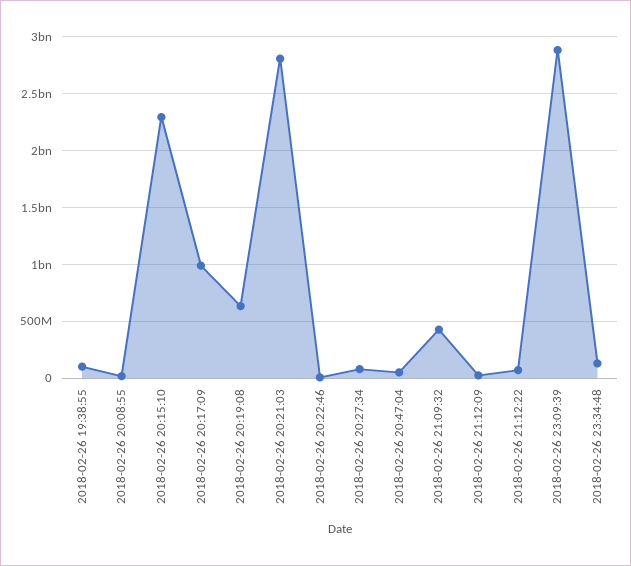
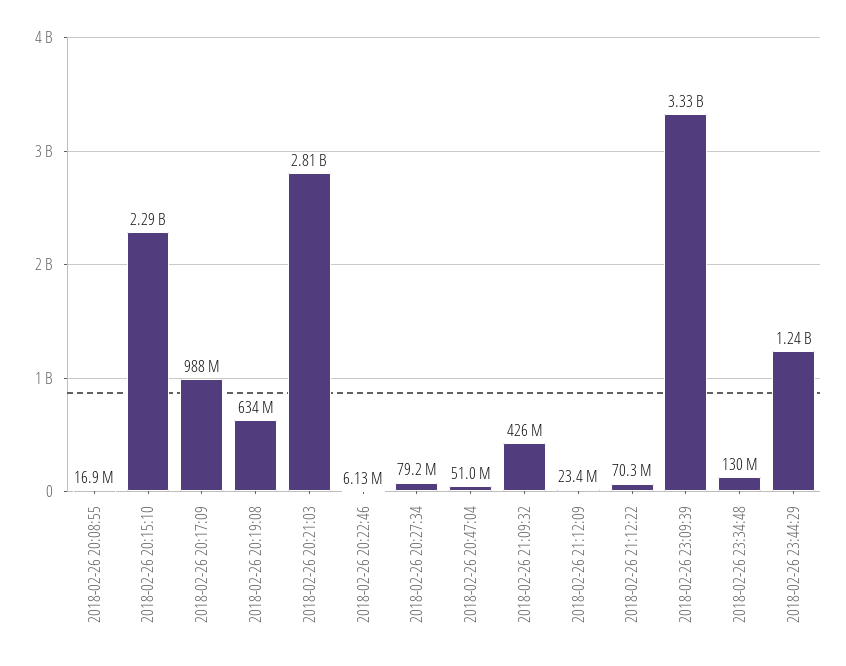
2018-02-26 19:38:55: 100000000 -> none
2018-02-26 23:09:39: 2900000000 -> 3330000000
2018-02-26 23:44:29: none -> 1240000000

